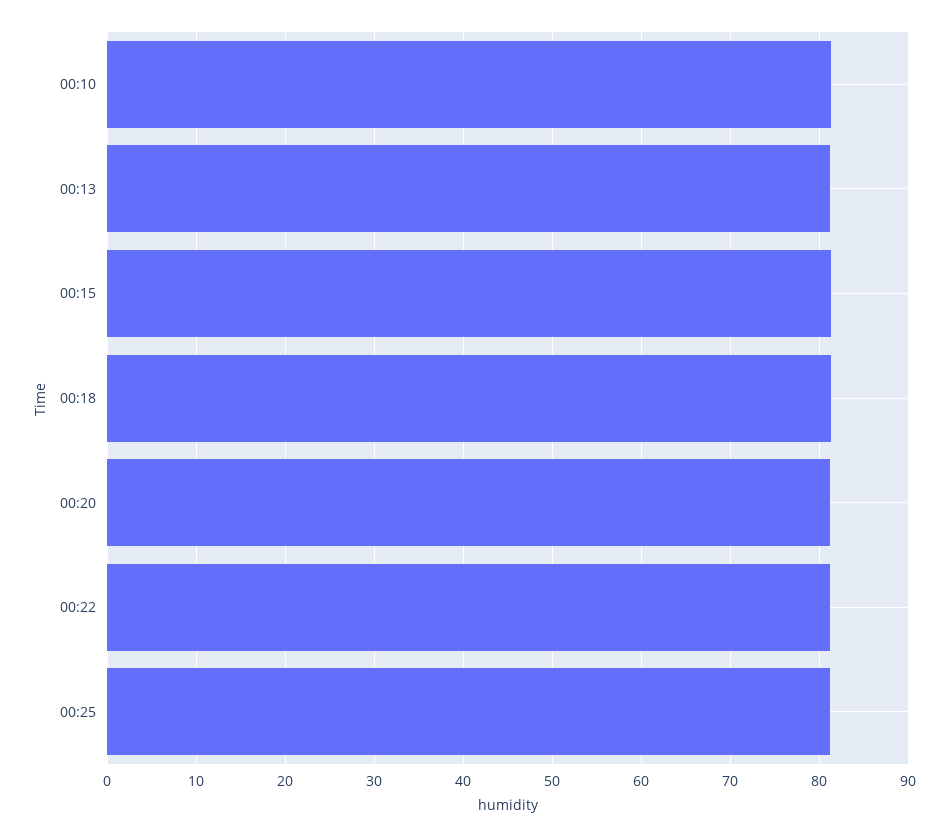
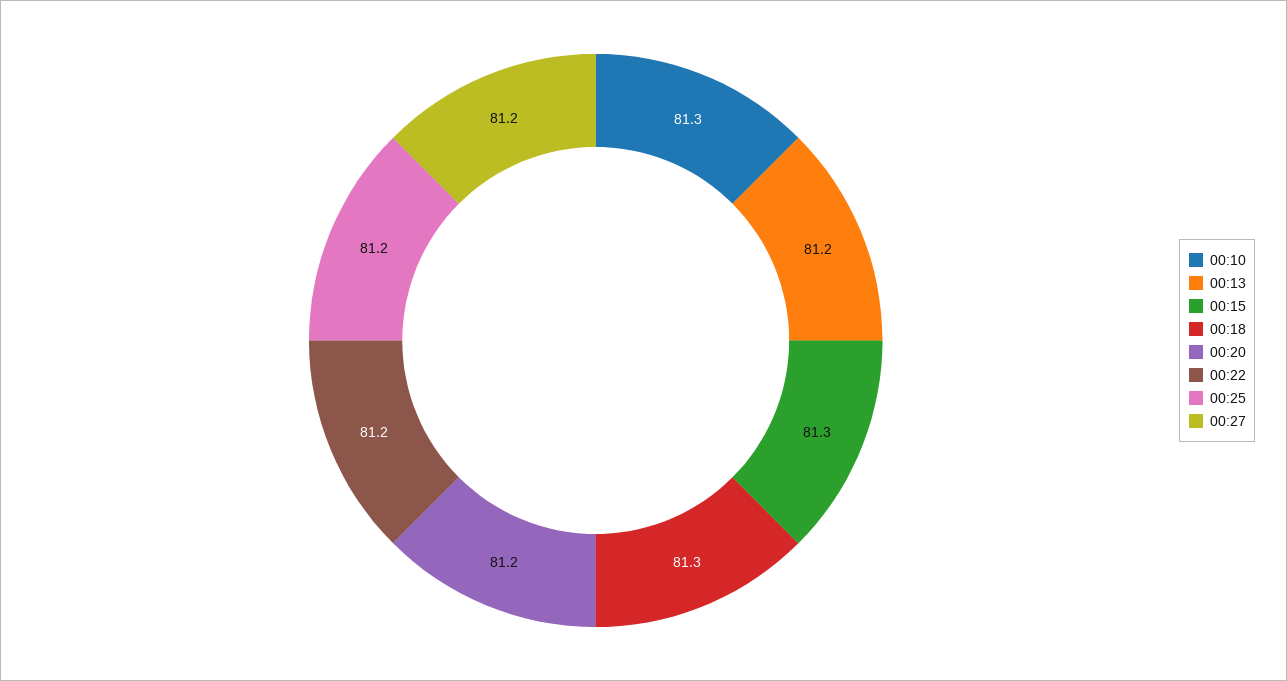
00:27: none -> 81.2

